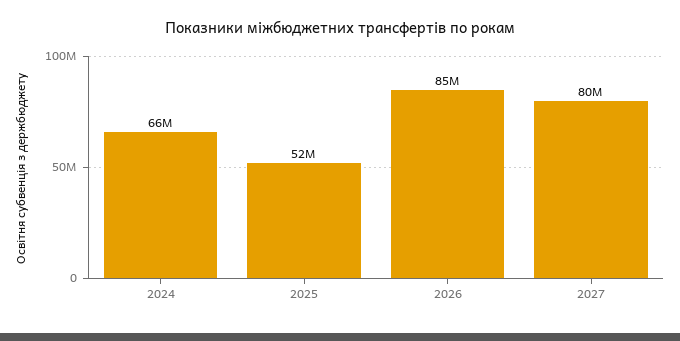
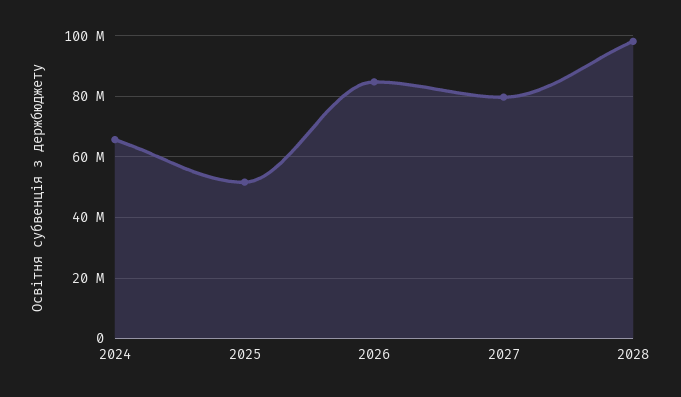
2028: none -> 98000000

